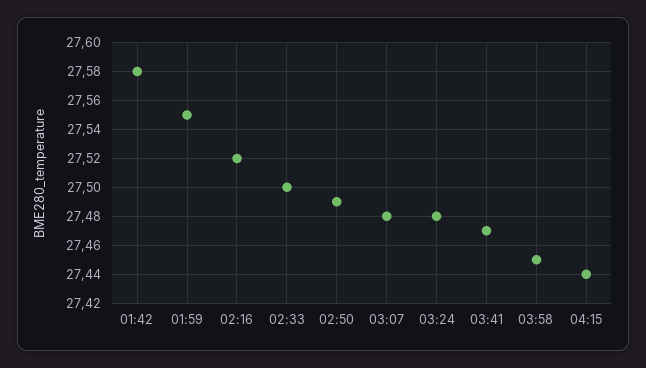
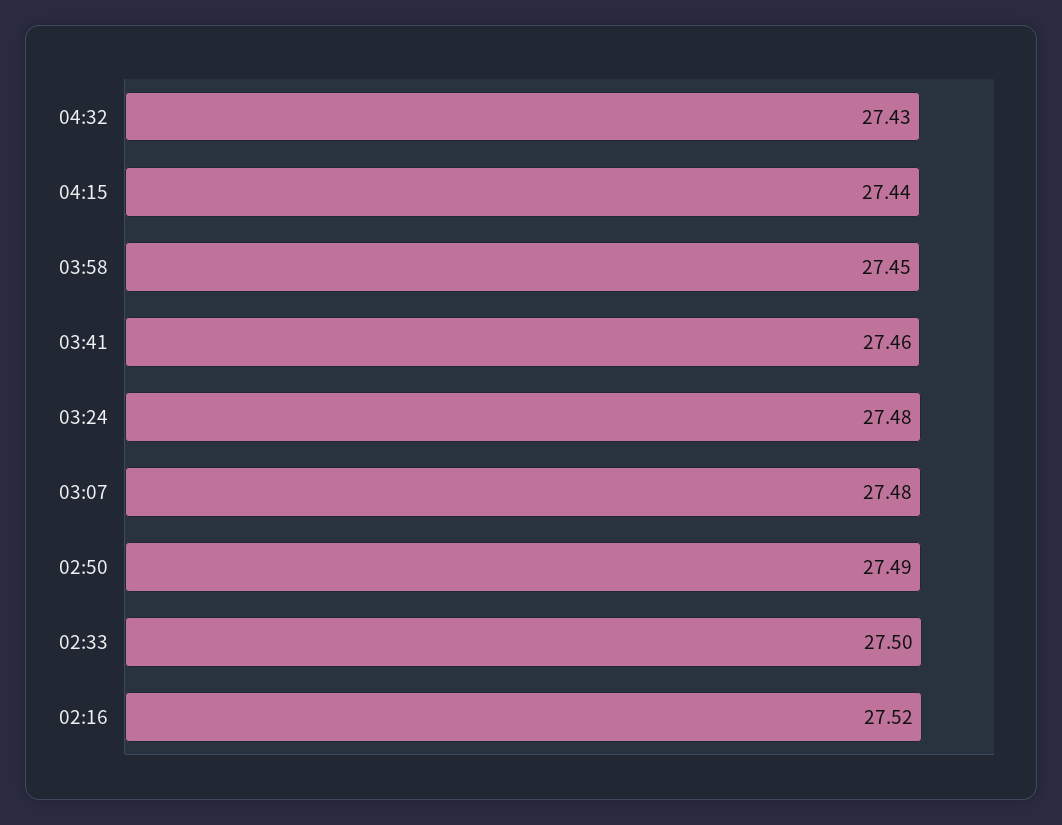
01:42: 27.58 -> none
01:59: 27.55 -> none
03:41: 27.47 -> 27.46
04:32: none -> 27.43

